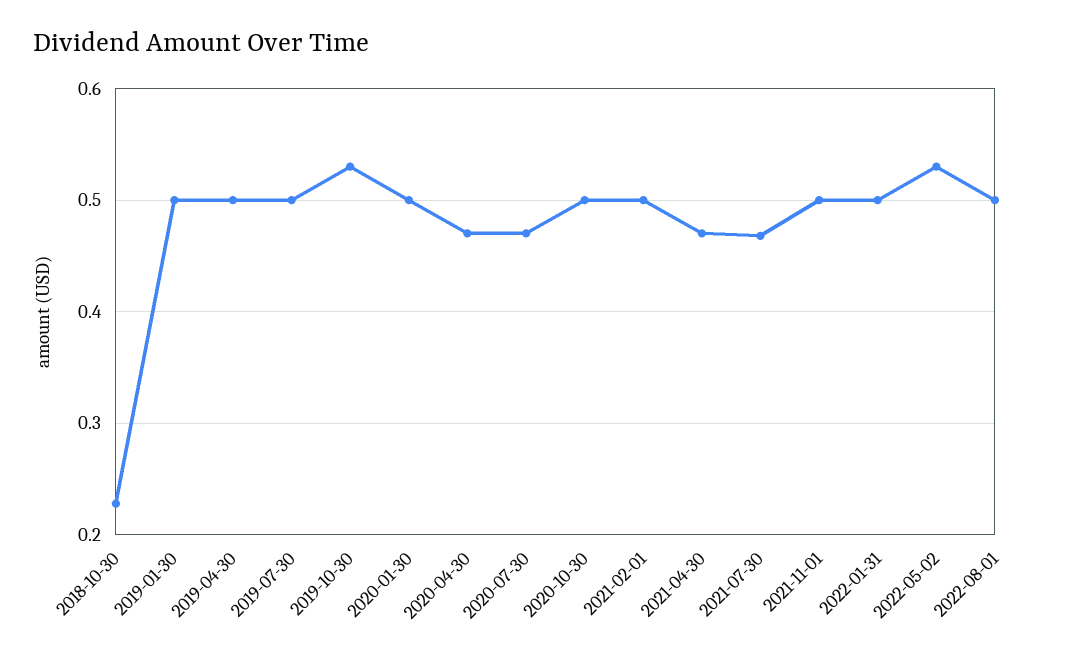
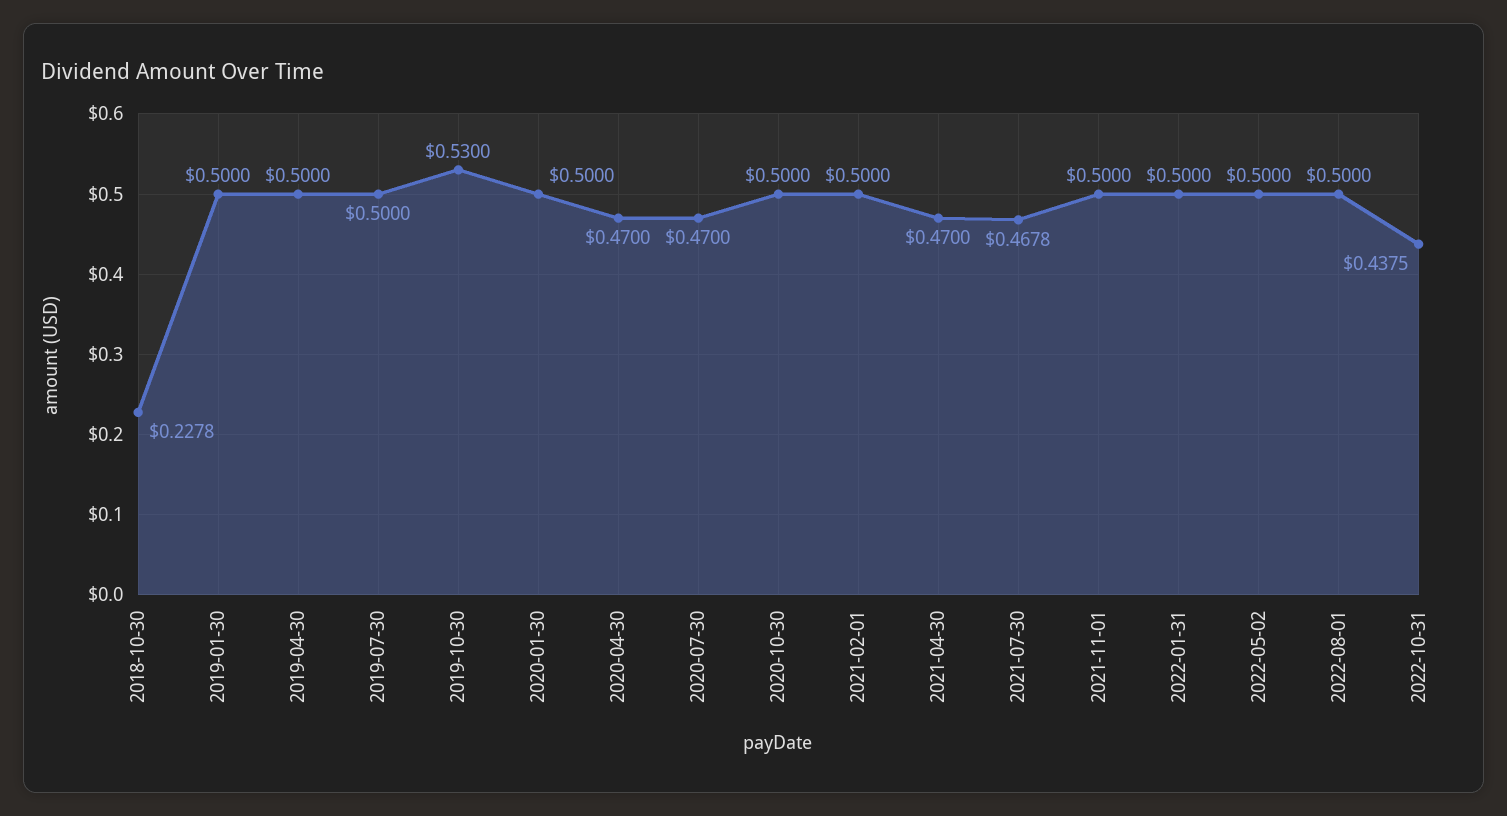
2022-05-02: 0.53 -> 0.5
2022-10-31: none -> 0.4375

